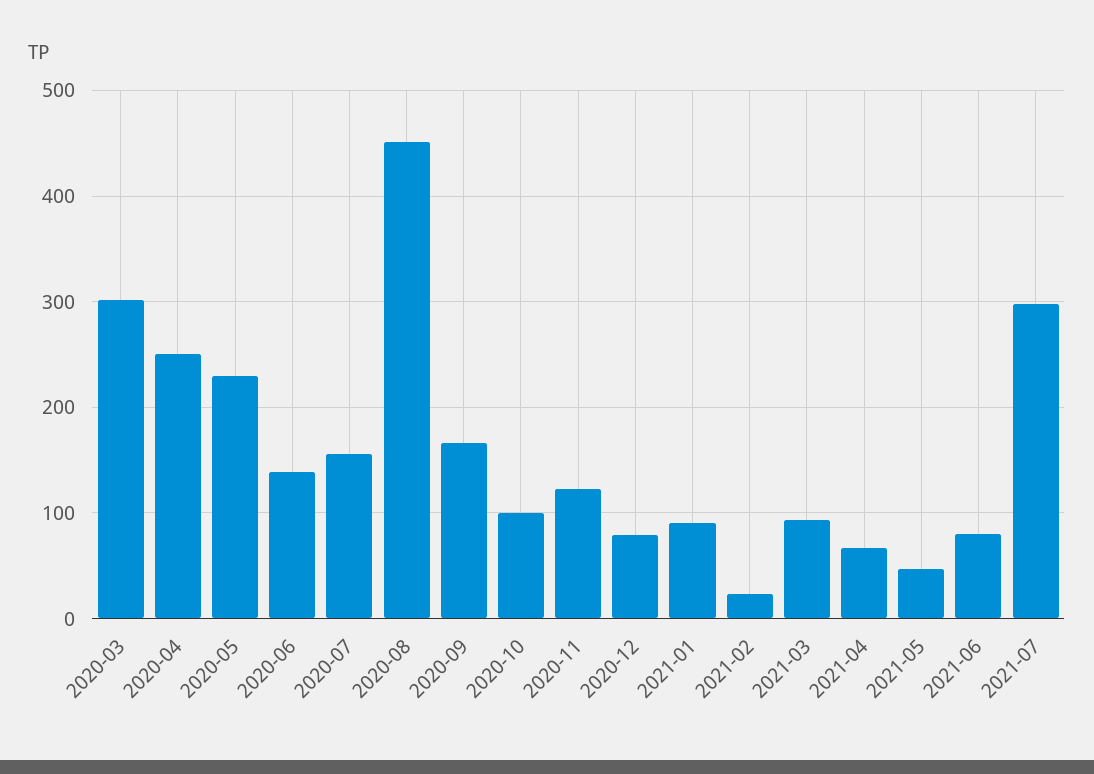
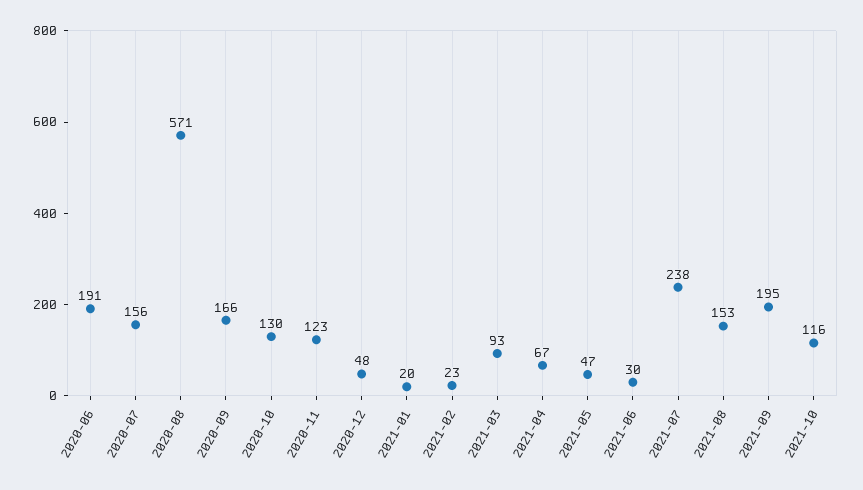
2020-03: 300 -> none
2020-04: 250 -> none
2020-05: 230 -> none
2020-06: 140 -> 191
2020-08: 450 -> 571
2020-10: 100 -> 130
2020-12: 80 -> 48
2021-01: 90 -> 20
2021-06: 80 -> 30
2021-07: 300 -> 238
2021-08: none -> 153
2021-09: none -> 195
2021-10: none -> 116

